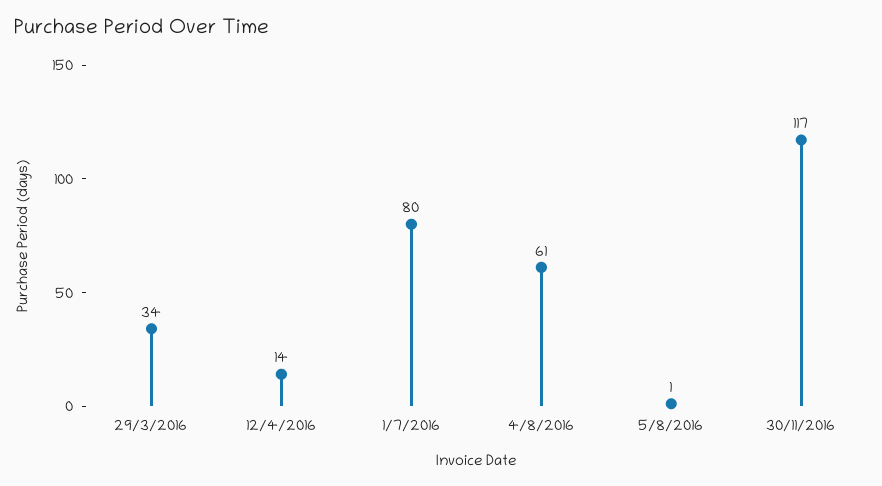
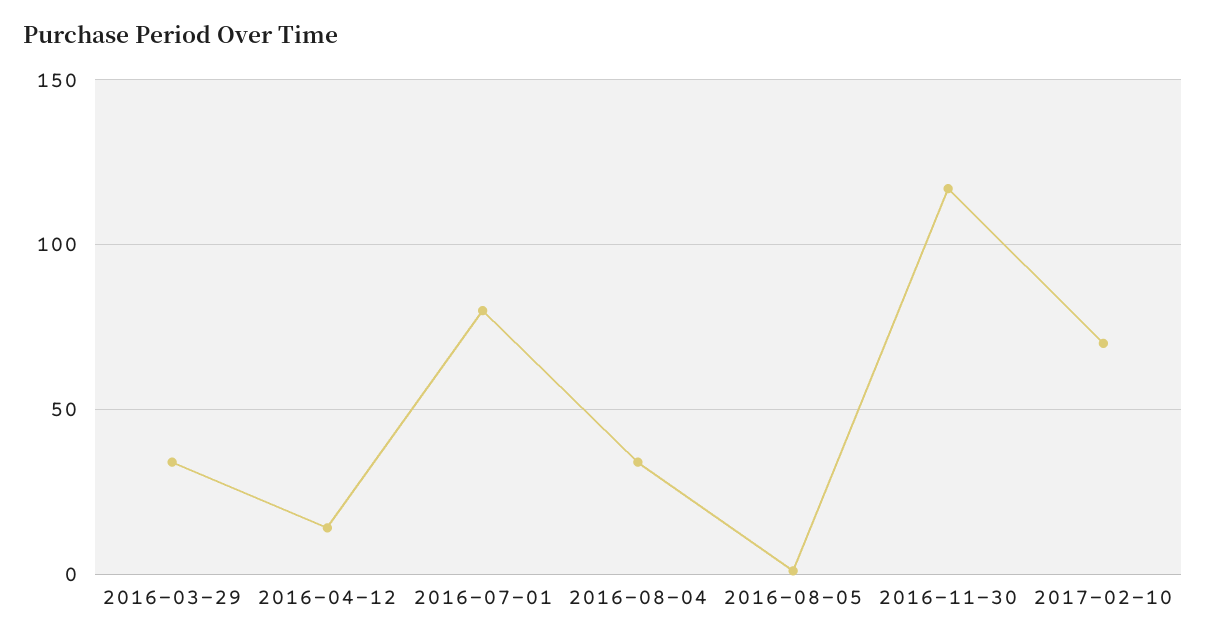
4/8/2016: 61 -> 35
2017-02-10: none -> 70

